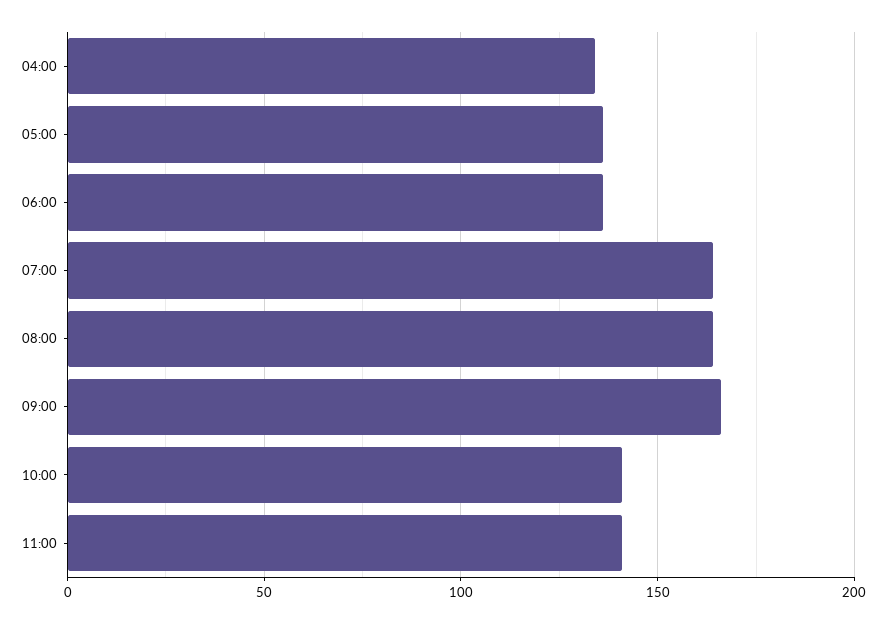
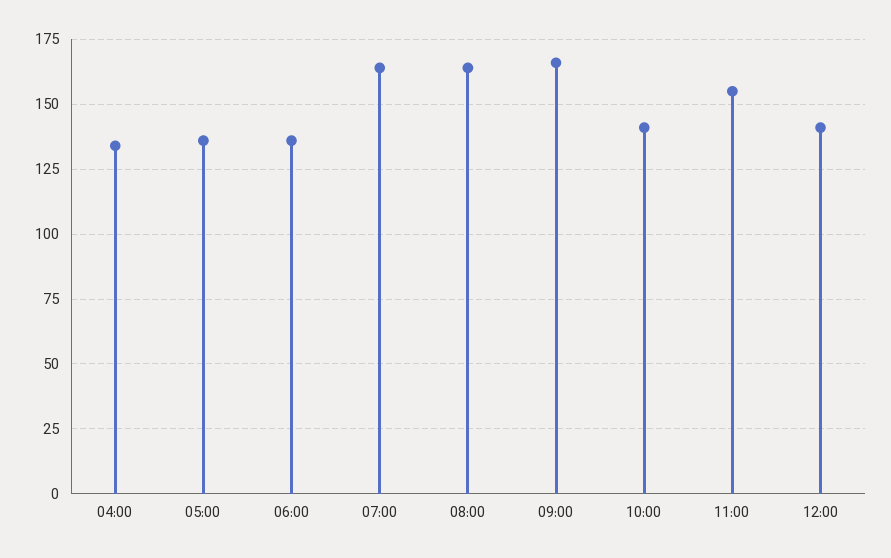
11:00: 140 -> 155
12:00: none -> 140

